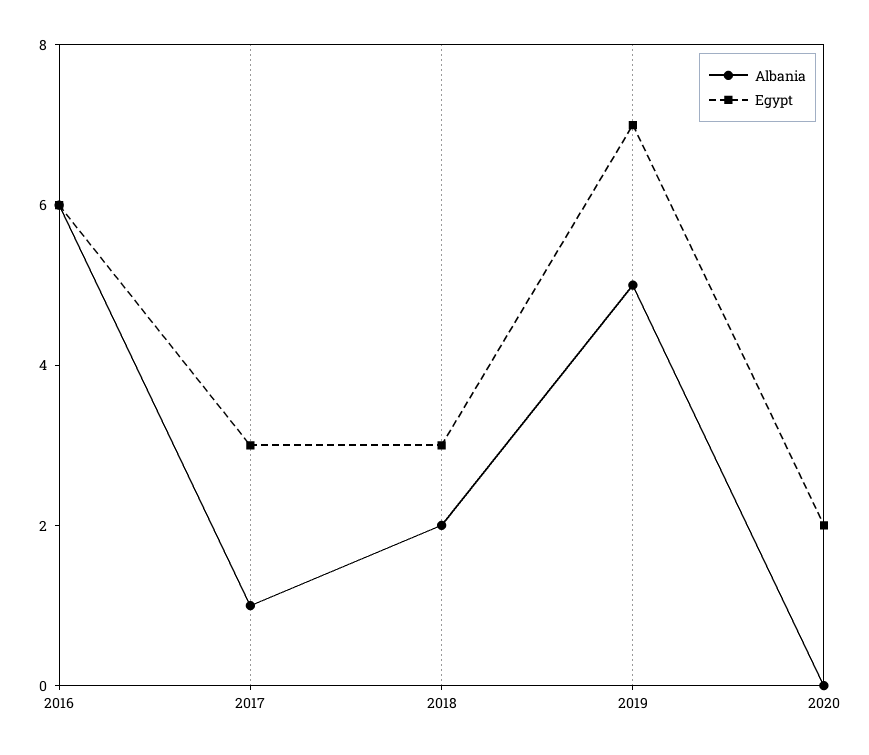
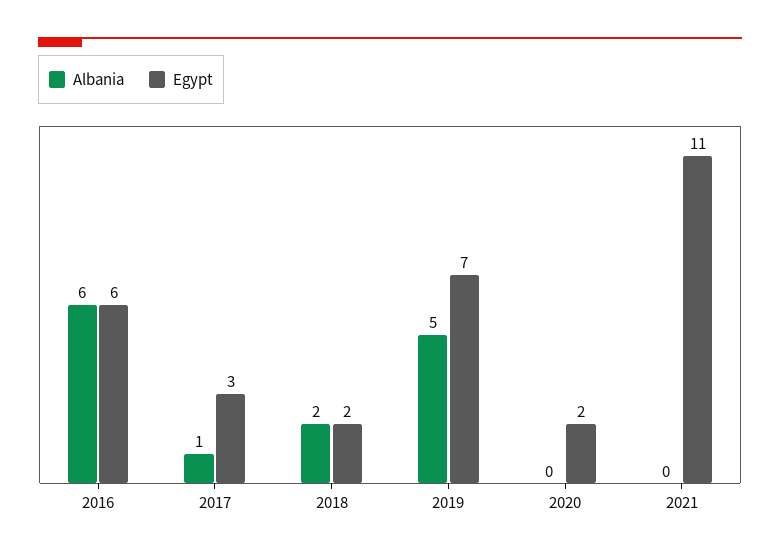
Egypt, 2018: 3 -> 2
Albania, 2021: none -> 0
Egypt, 2021: none -> 11

